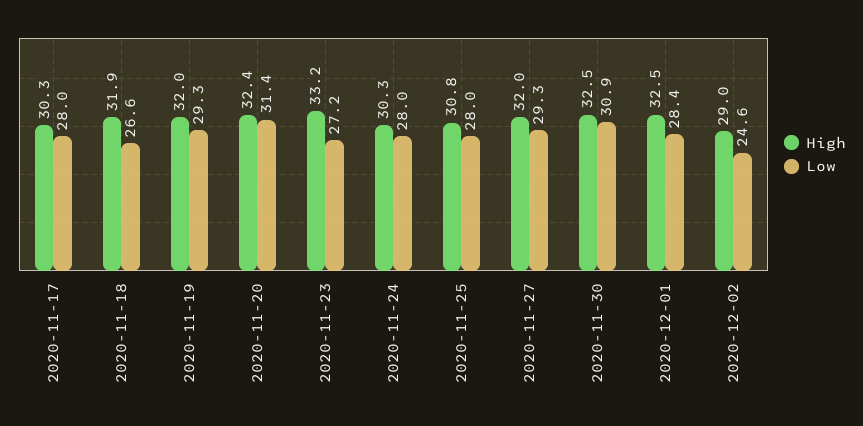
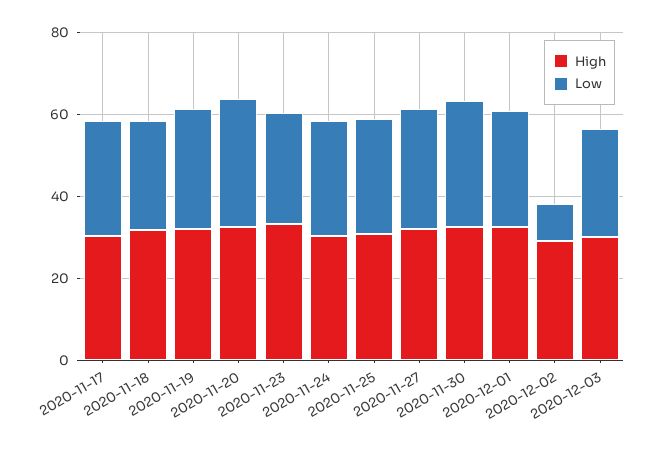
Low, 2020-12-02: 24.6 -> 10
High, 2020-12-03: none -> 30
Low, 2020-12-03: none -> 25

